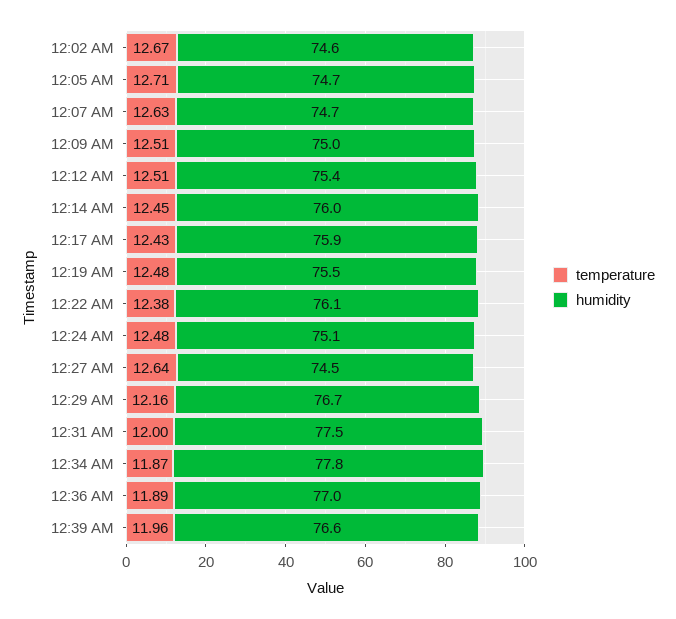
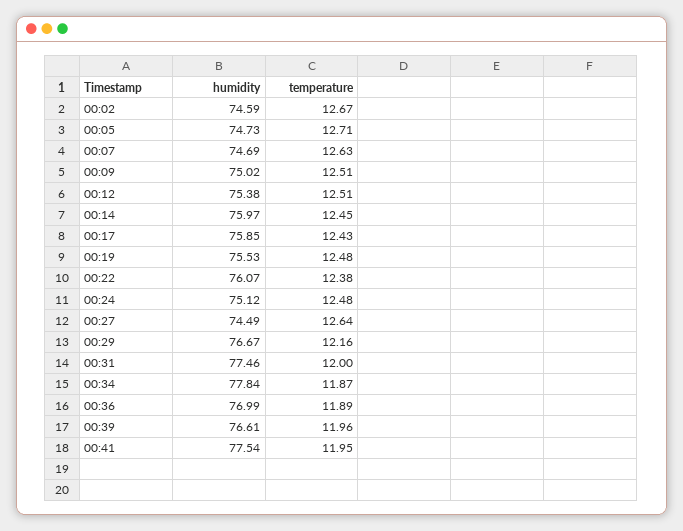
humidity, 00:41: none -> 77.54
temperature, 00:41: none -> 11.95

